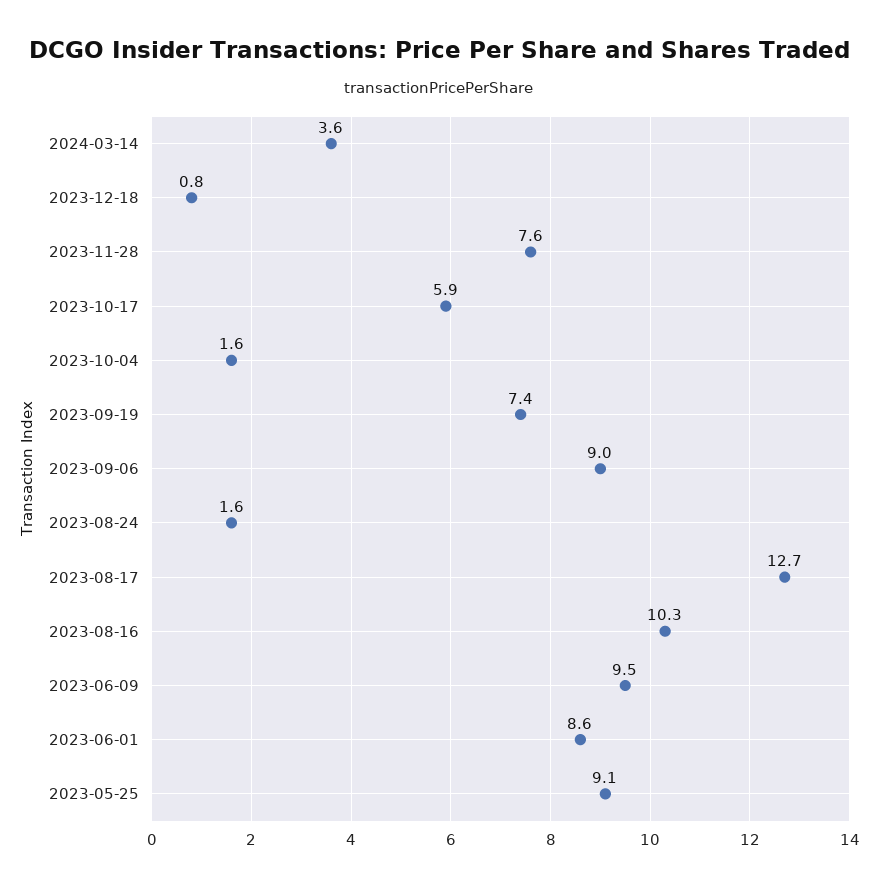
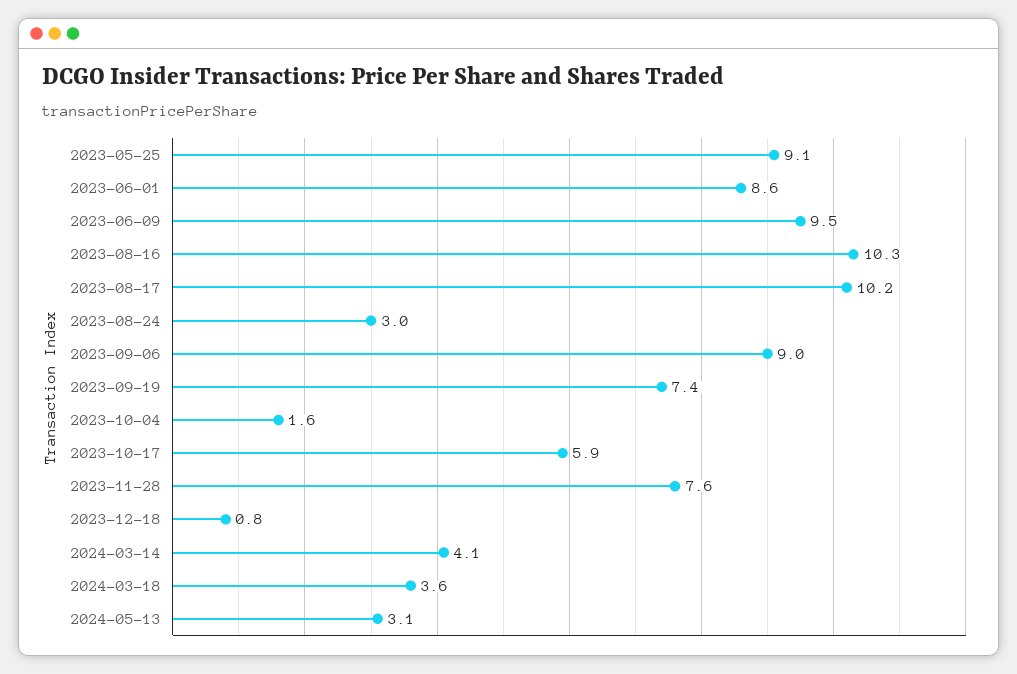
2024-03-14: 3.6 -> 4.1
2023-08-24: 1.6 -> 3
2023-08-17: 12.7 -> 10.2
2024-03-18: none -> 3.6
2024-05-13: none -> 3.1

